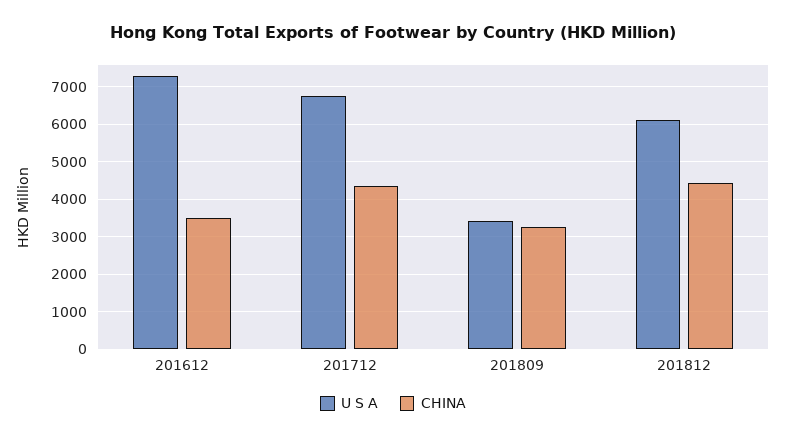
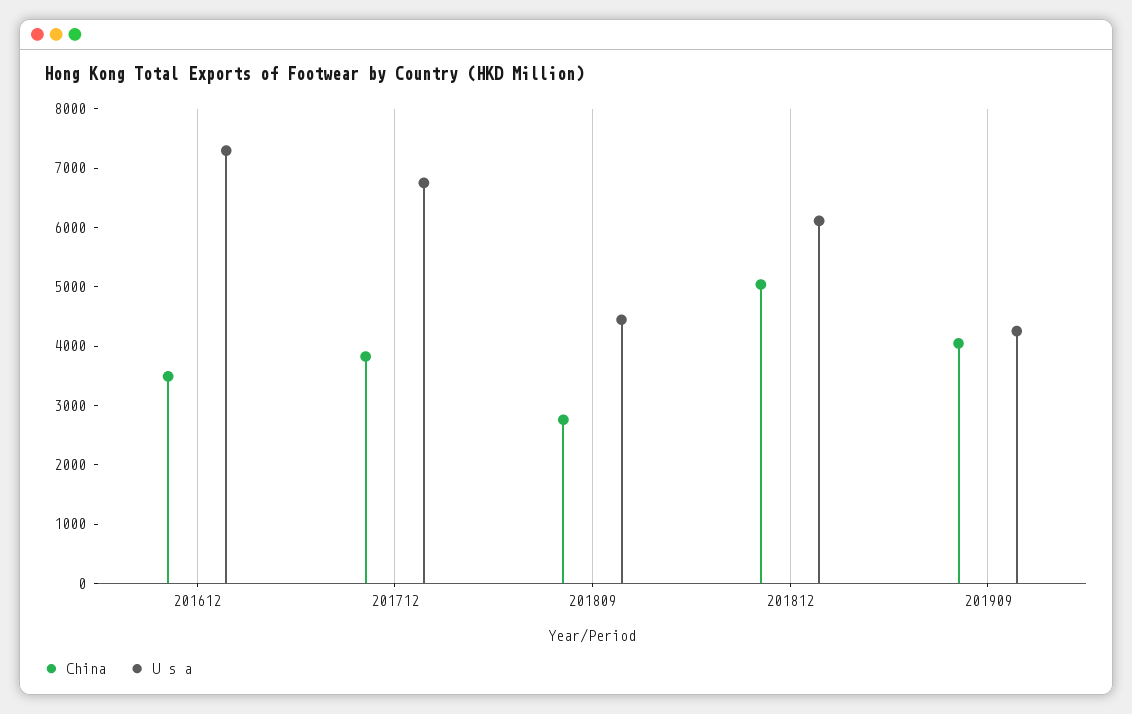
CHINA, 201712: 4400 -> 3800
U S A, 201809: 3400 -> 4400
CHINA, 201809: 3200 -> 2800
CHINA, 201812: 4400 -> 5000
CHINA, 201909: none -> 4000
U S A, 201909: none -> 4200

